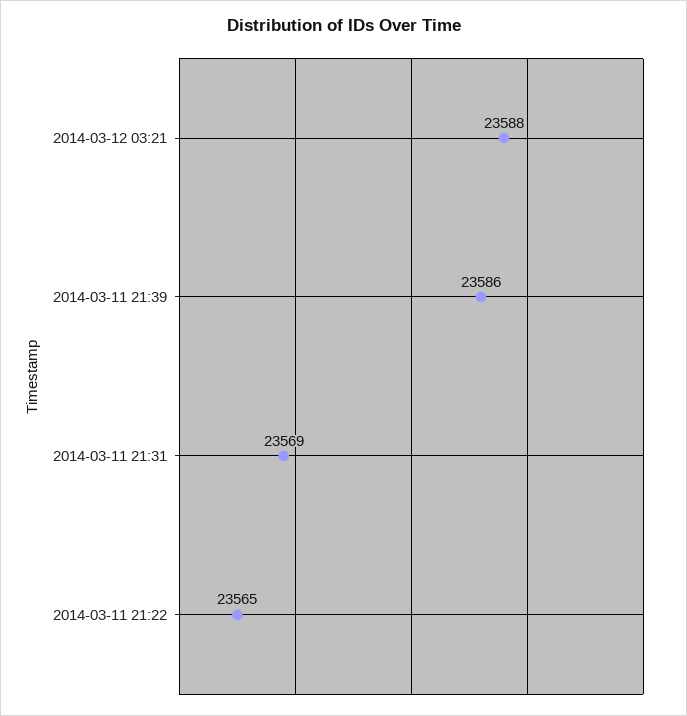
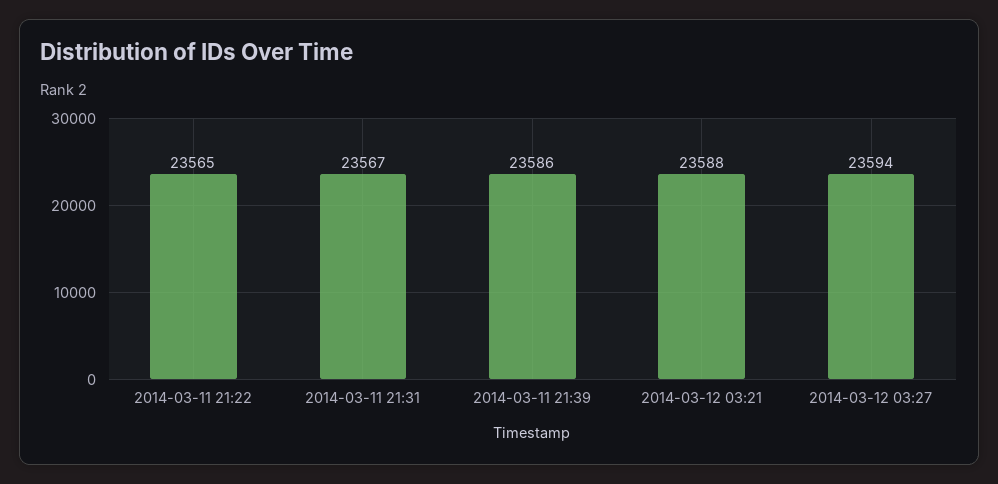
2014-03-11 21:31: 23569 -> 23567
2014-03-12 03:27: none -> 23594

